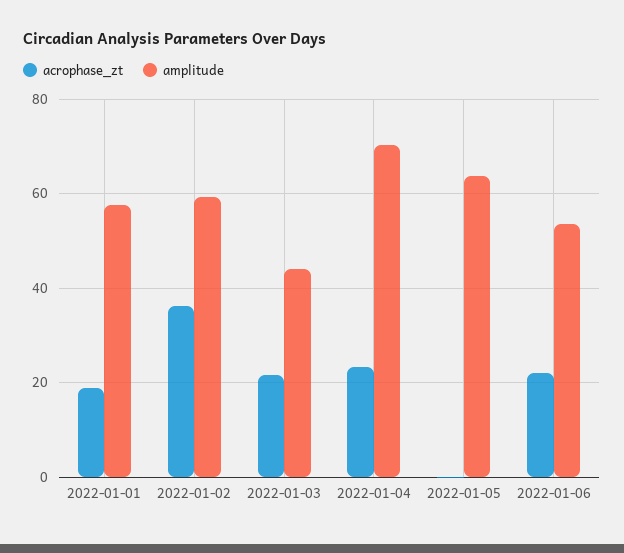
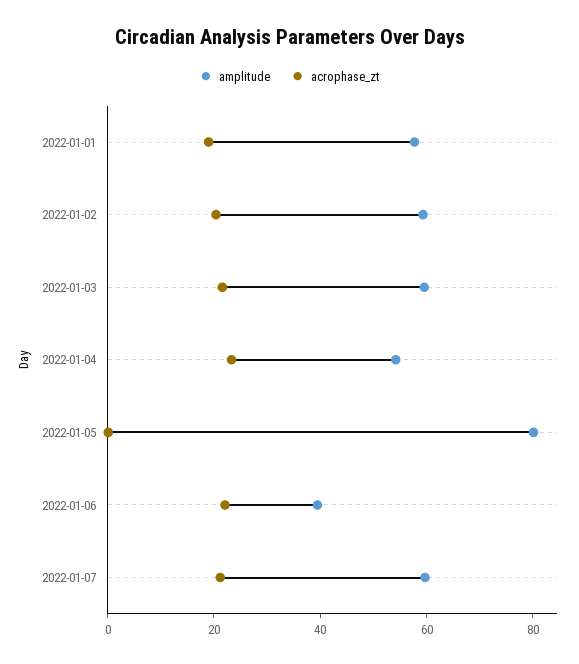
acrophase_zt, 2022-01-02: 36 -> 20
amplitude, 2022-01-03: 44 -> 60
amplitude, 2022-01-04: 70 -> 55
amplitude, 2022-01-05: 64 -> 80
amplitude, 2022-01-06: 54 -> 40
amplitude, 2022-01-07: none -> 60
acrophase_zt, 2022-01-07: none -> 20

